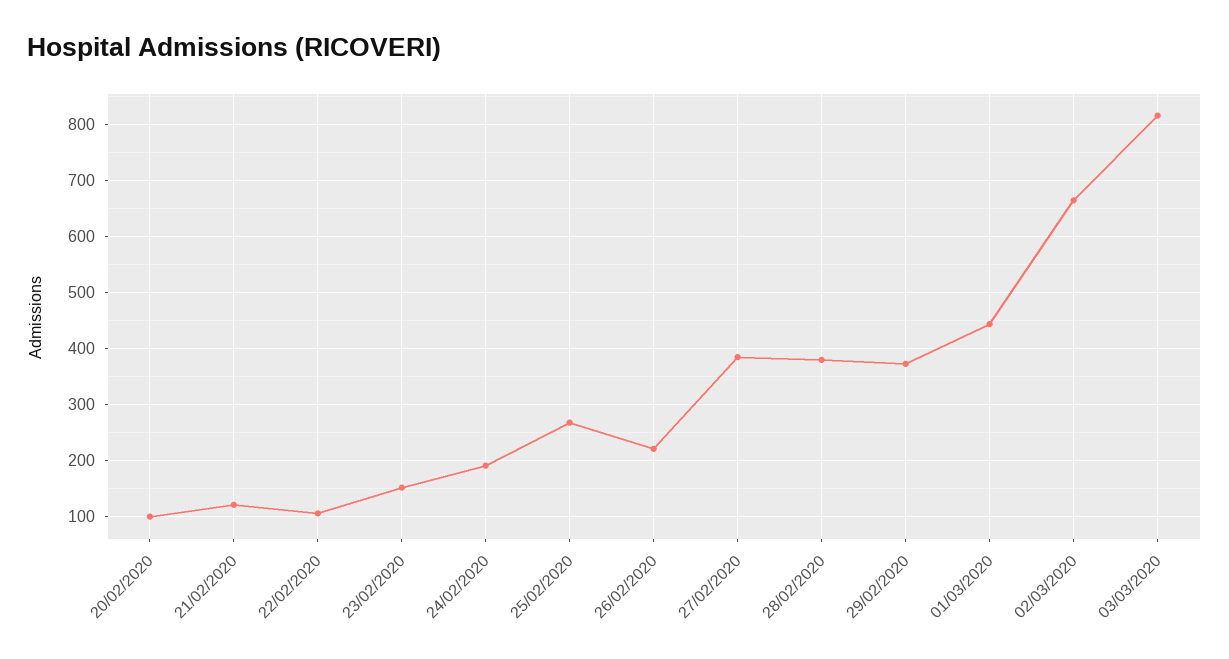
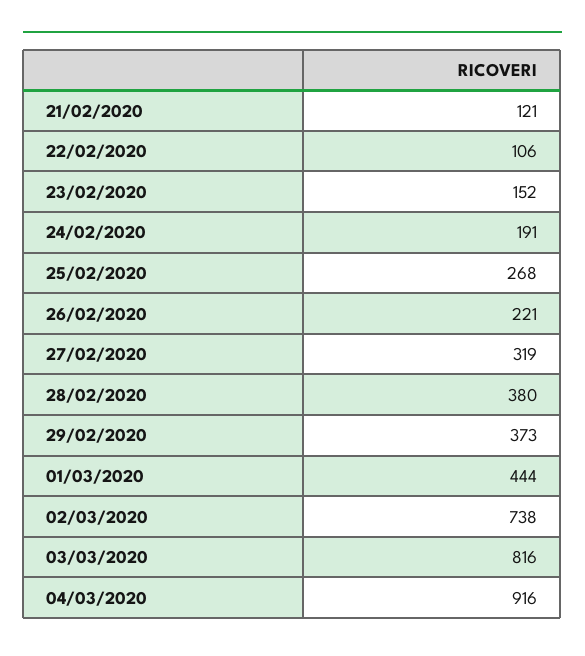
20/02/2020: 100 -> none
27/02/2020: 380 -> 319
02/03/2020: 660 -> 738
04/03/2020: none -> 916

